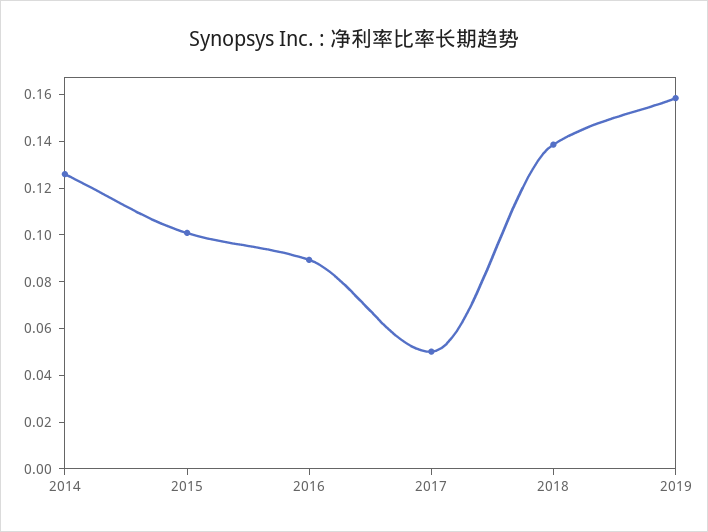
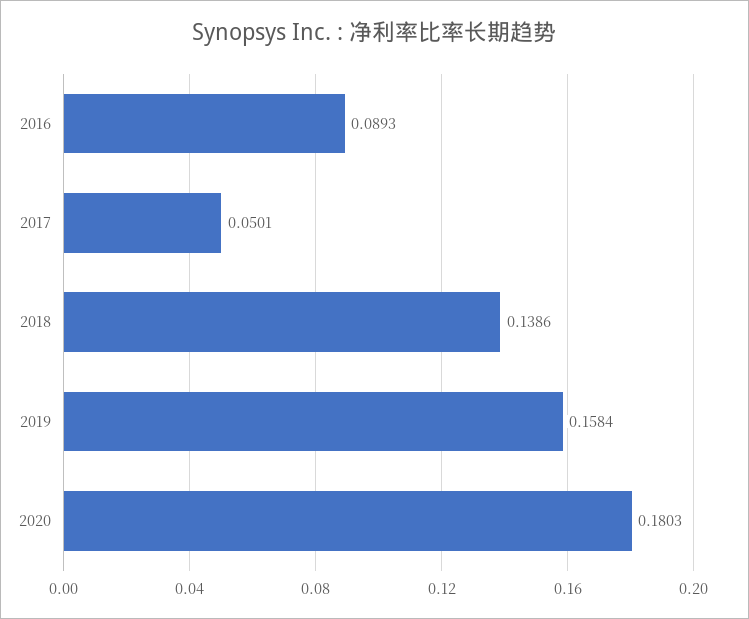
2014: 0.125 -> none
2015: 0.1 -> none
2020: none -> 0.1803

